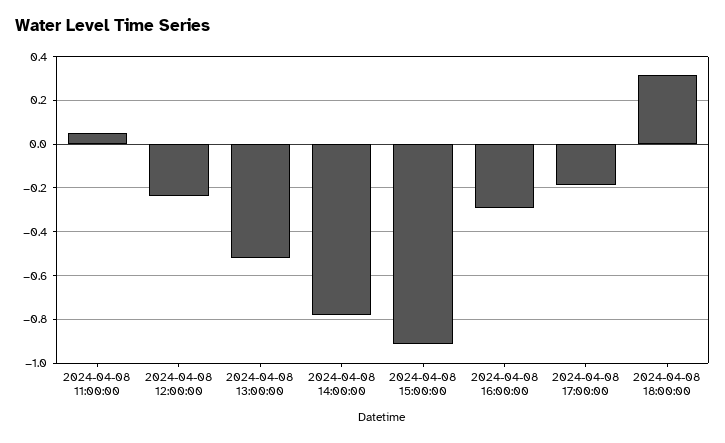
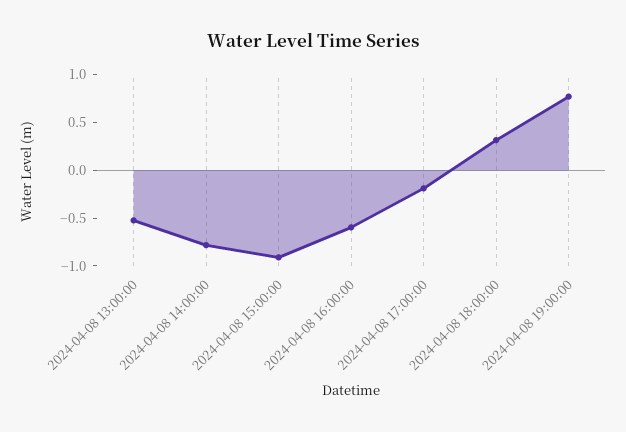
2024-04-08 11:00:00: 0.05 -> none
2024-04-08 12:00:00: -0.25 -> none
2024-04-08 16:00:00: -0.3 -> -0.6
2024-04-08 19:00:00: none -> 0.8

